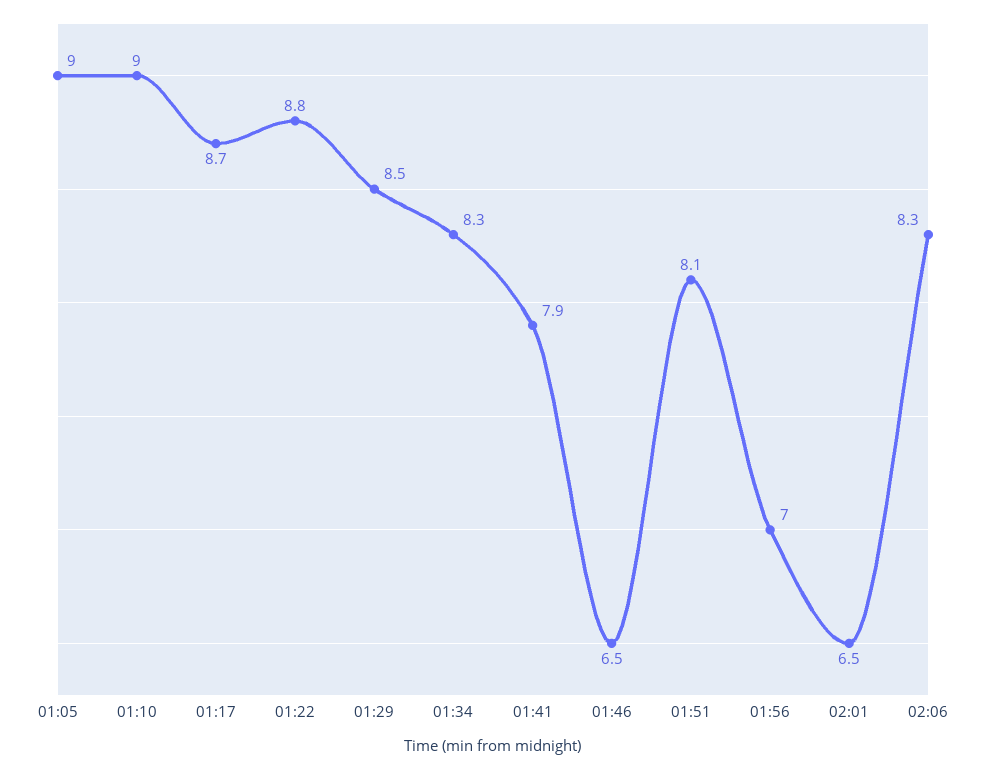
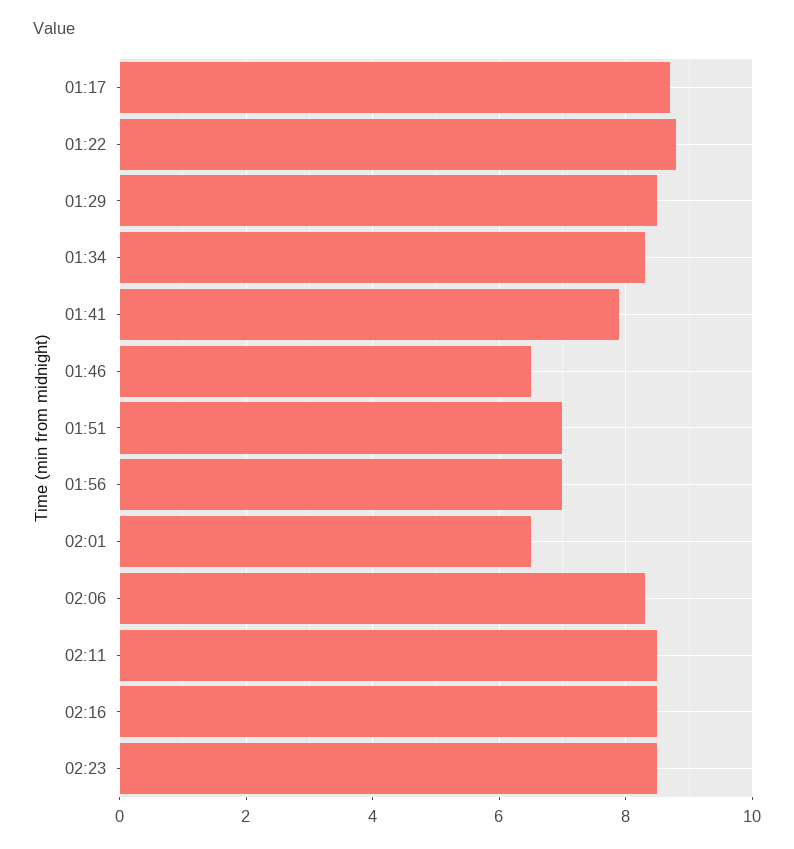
01:05: 9 -> none
01:10: 9 -> none
01:51: 8.1 -> 7
02:11: none -> 8.5
02:16: none -> 8.5
02:23: none -> 8.5

